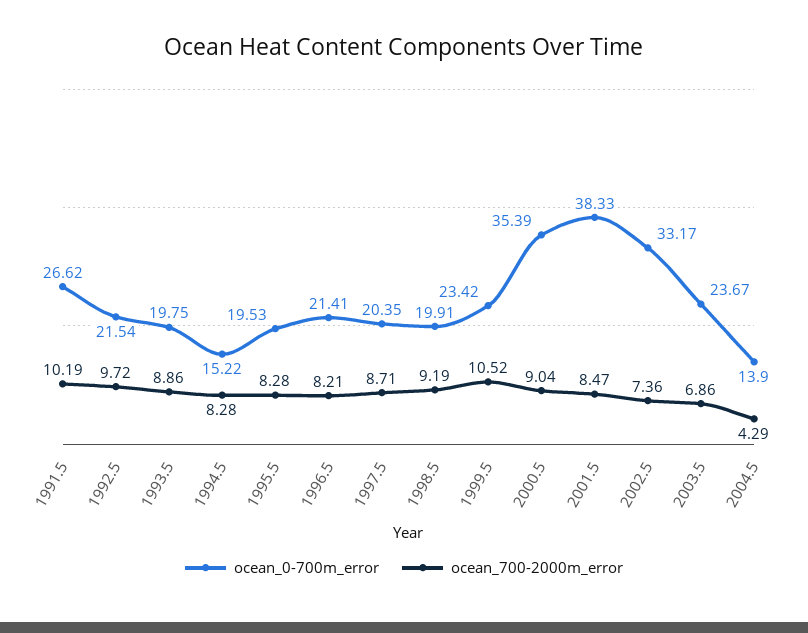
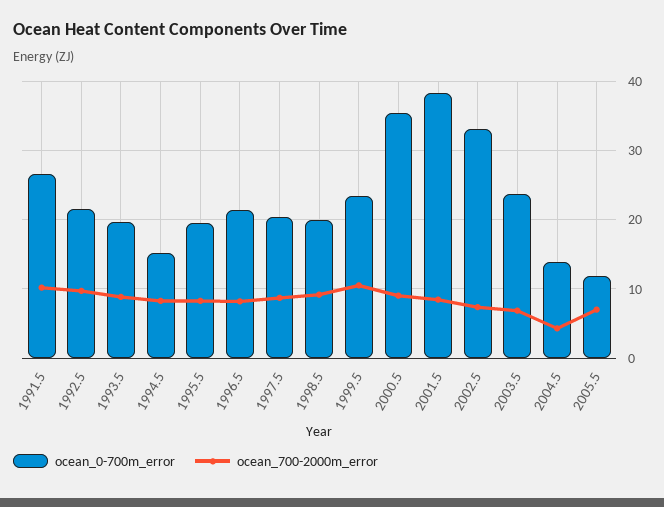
ocean_0-700m_error, 2005.5: none -> 12
ocean_700-2000m_error, 2005.5: none -> 7

